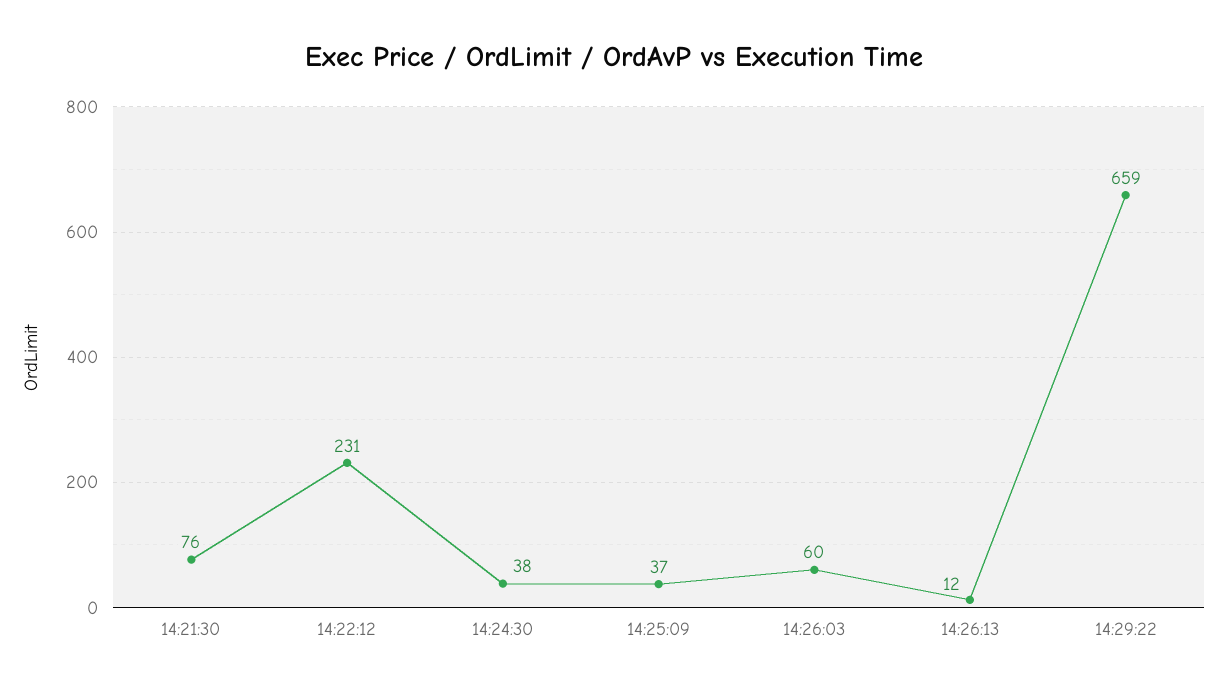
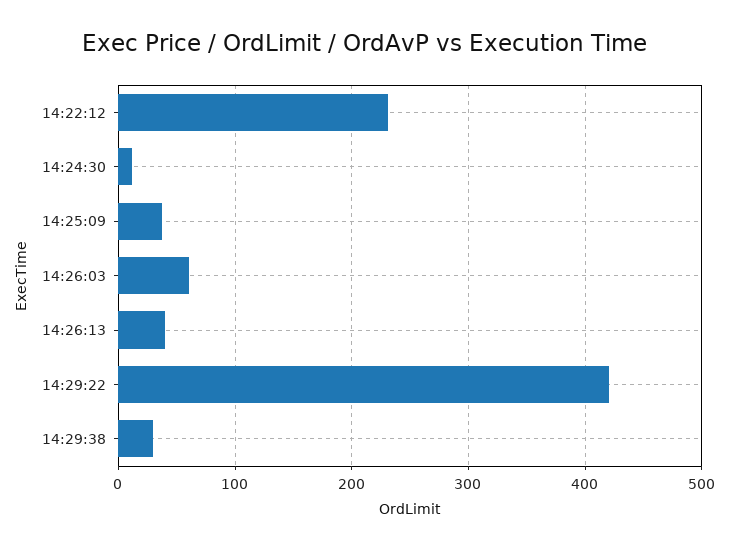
14:21:30: 76 -> none
14:24:30: 38 -> 10
14:26:13: 12 -> 40
14:29:22: 659 -> 420
14:29:38: none -> 30

